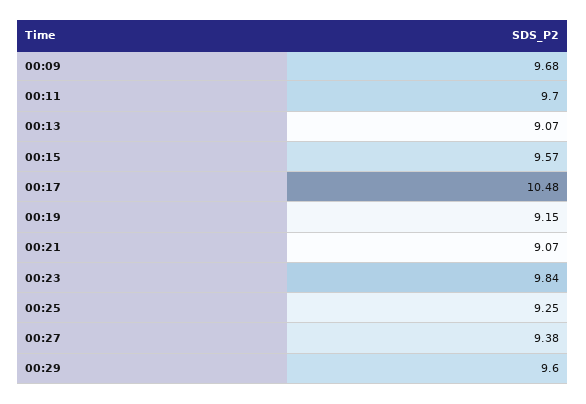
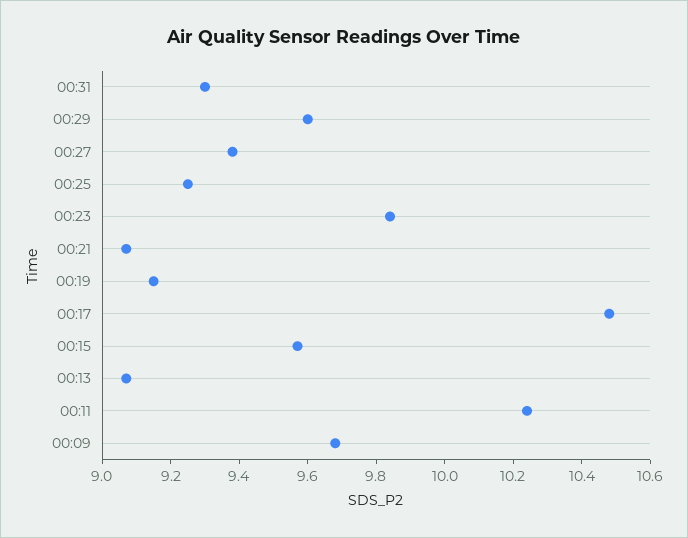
00:11: 9.7 -> 10.25
00:31: none -> 9.3

